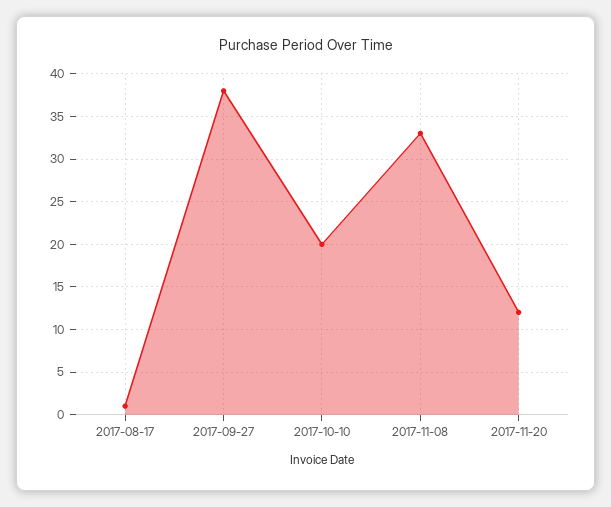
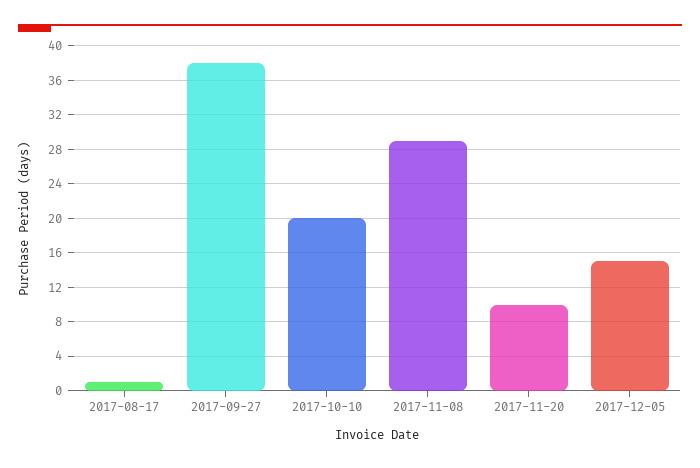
2017-11-08: 33 -> 29
2017-11-20: 12 -> 10
2017-12-05: none -> 15

